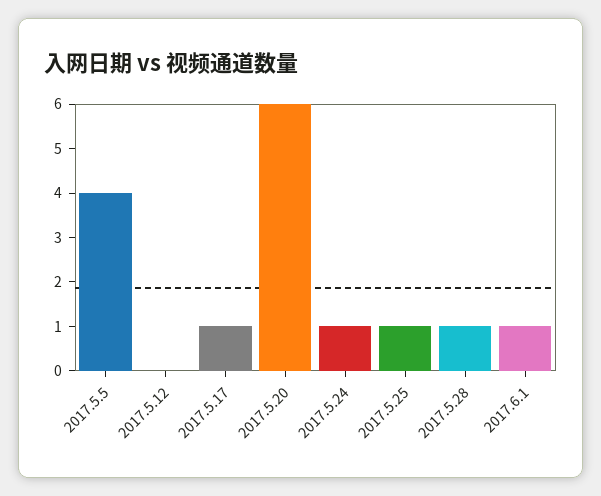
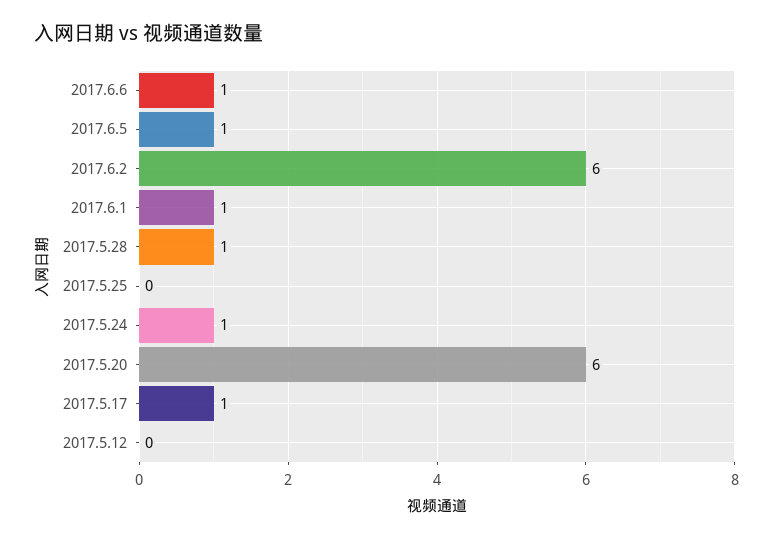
2017.5.5: 4 -> none
2017.5.25: 1 -> 0
2017.6.6: none -> 1
2017.6.5: none -> 1
2017.6.2: none -> 6

